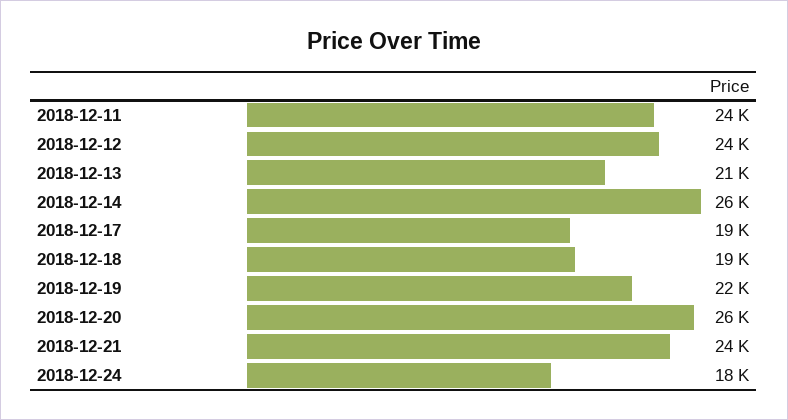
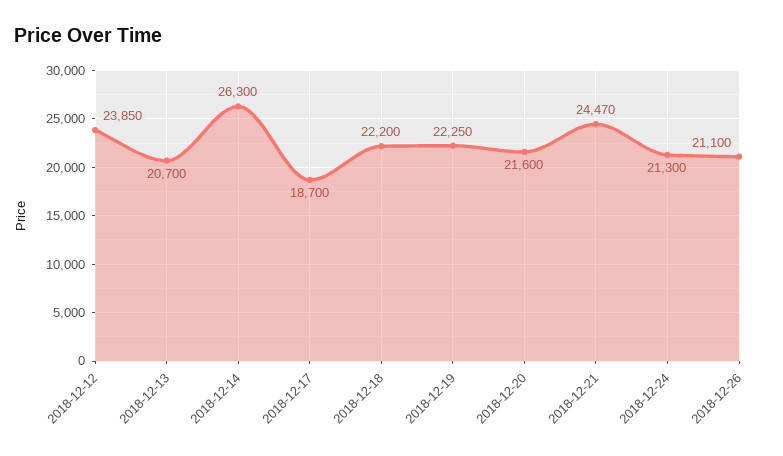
2018-12-11: 24000 -> none
2018-12-18: 19000 -> 22200
2018-12-20: 26000 -> 21600
2018-12-24: 18000 -> 21300
2018-12-26: none -> 21100

